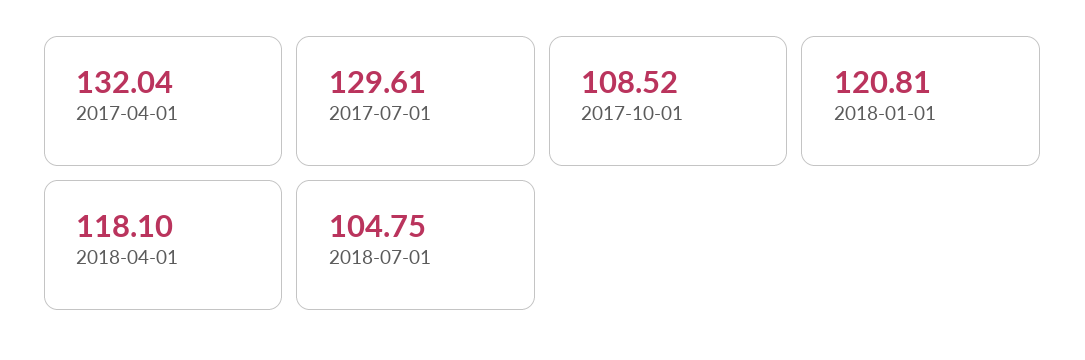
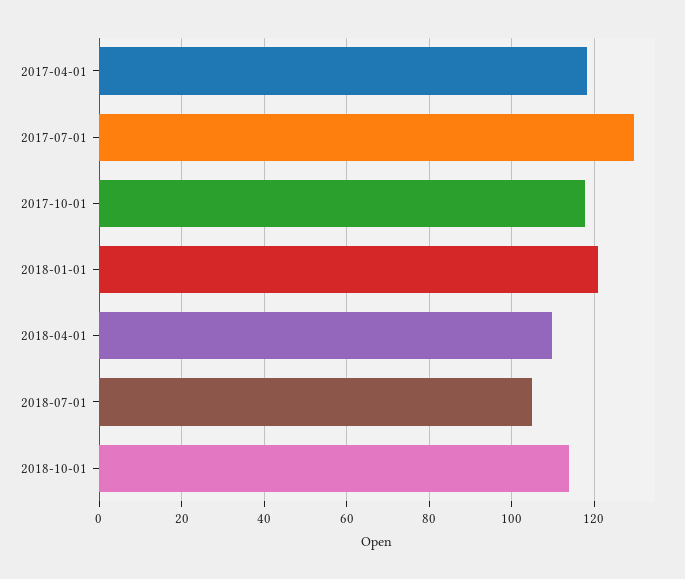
2017-04-01: 132.04 -> 118
2017-10-01: 108.52 -> 118
2018-04-01: 118.1 -> 110
2018-10-01: none -> 114

